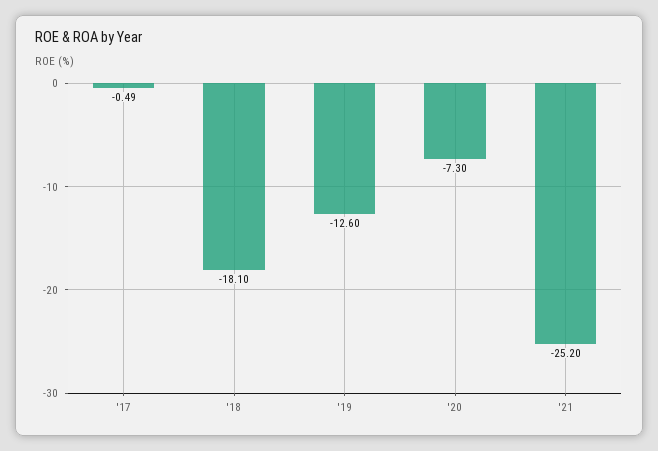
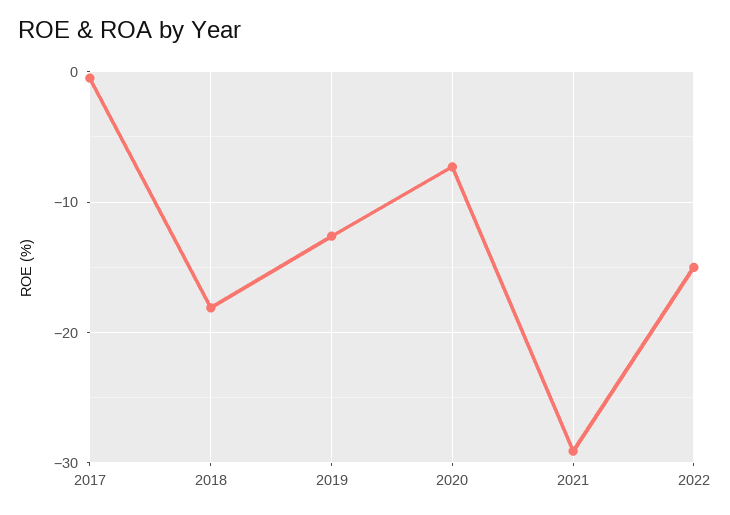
'21: -25.2 -> -29
2022: none -> -15

